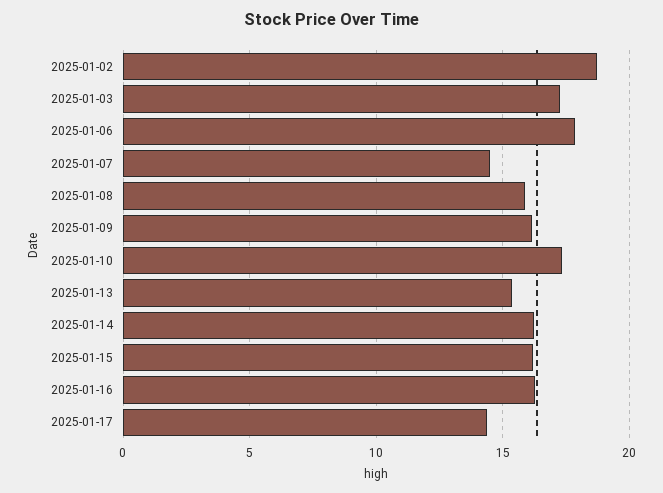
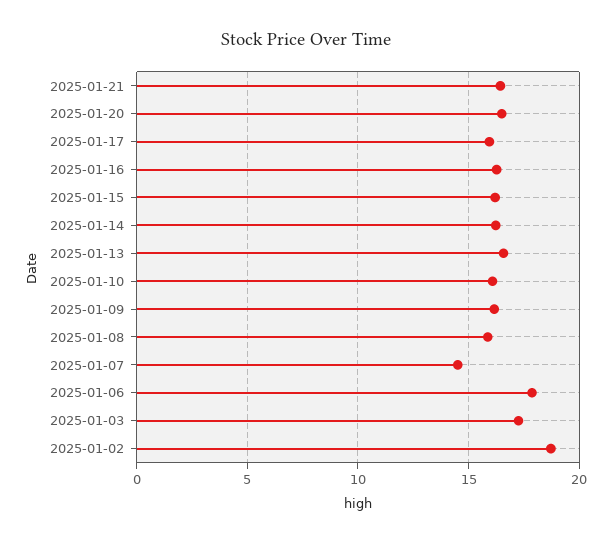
2025-01-10: 17.5 -> 16
2025-01-13: 15.5 -> 16.5
2025-01-17: 14.5 -> 16
2025-01-21: none -> 16.5
2025-01-20: none -> 16.5

